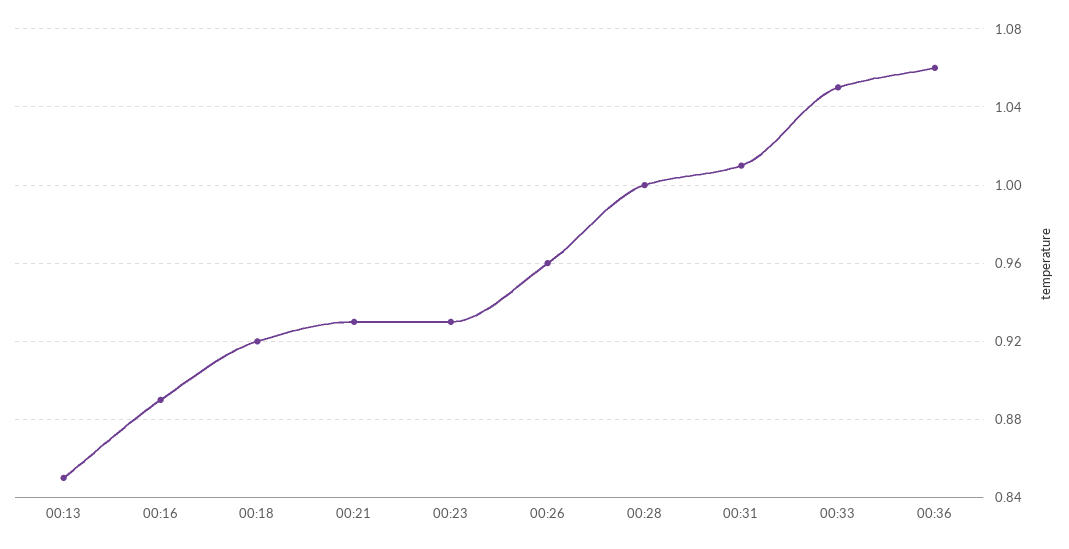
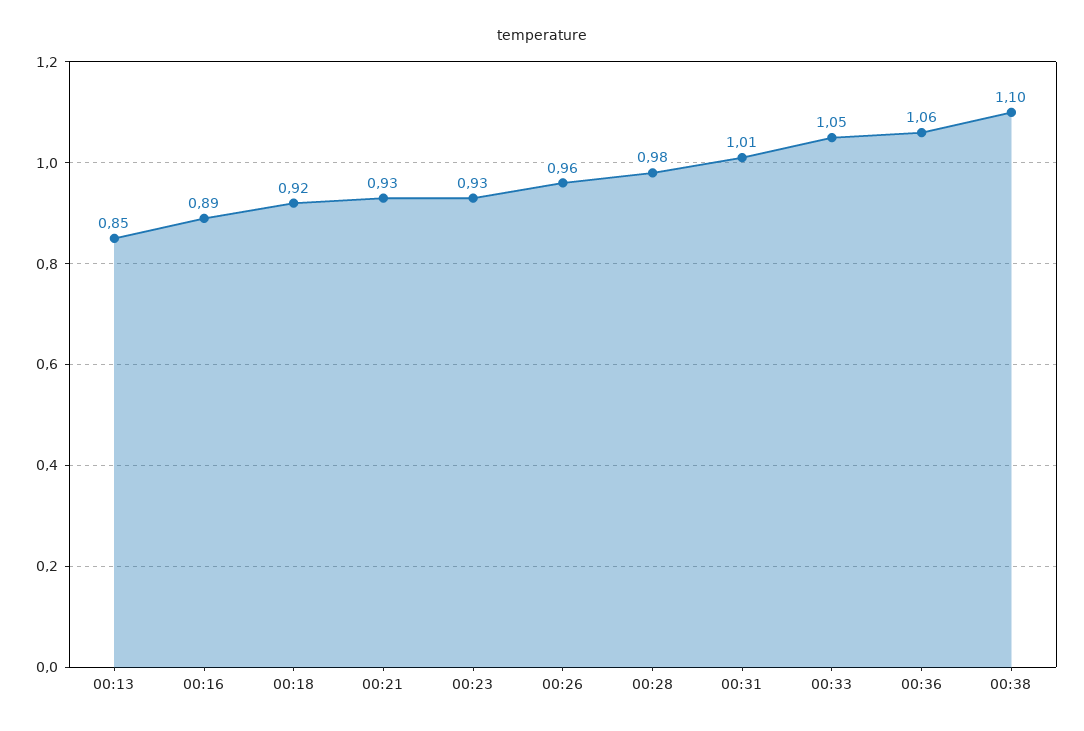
00:28: 1 -> 0.98
00:38: none -> 1.1

